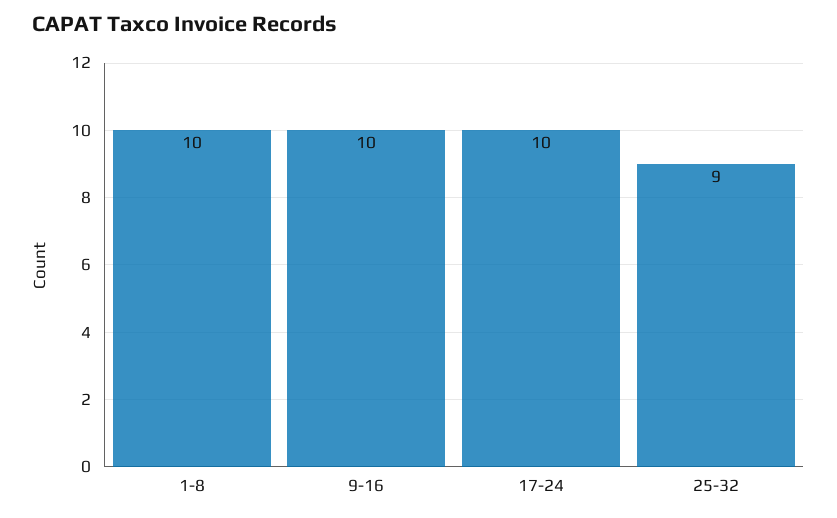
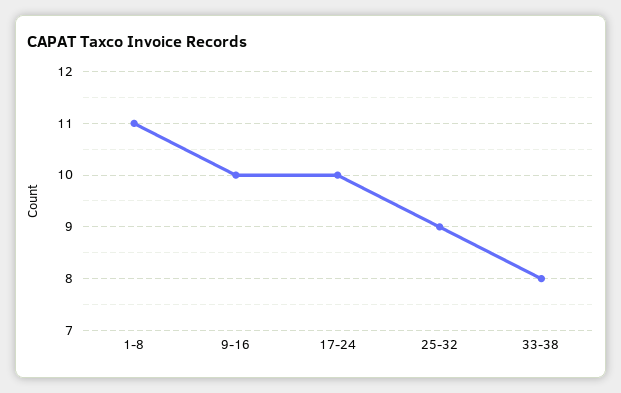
1-8: 10 -> 11
33-38: none -> 8

